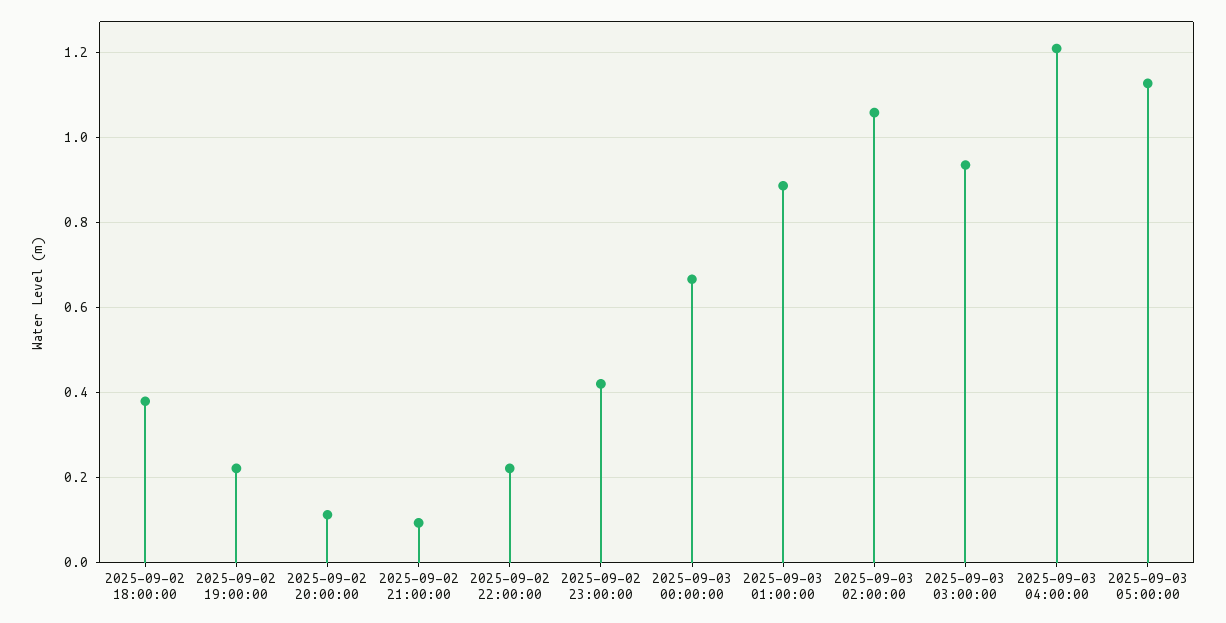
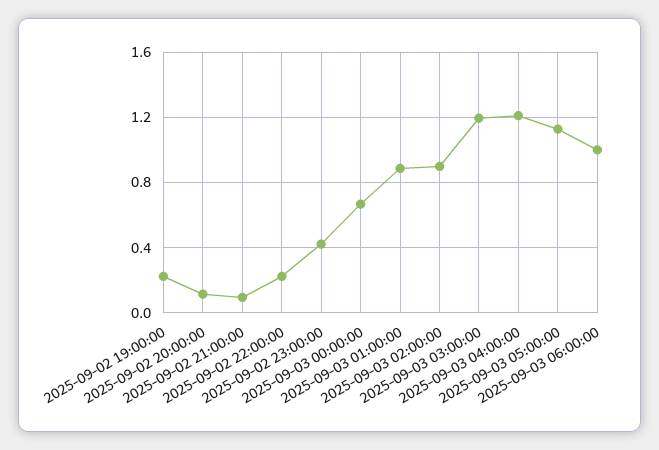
2025-09-02 18:00:00: 0.38 -> none
2025-09-03 02:00:00: 1.06 -> 0.9
2025-09-03 03:00:00: 0.94 -> 1.2
2025-09-03 06:00:00: none -> 1

